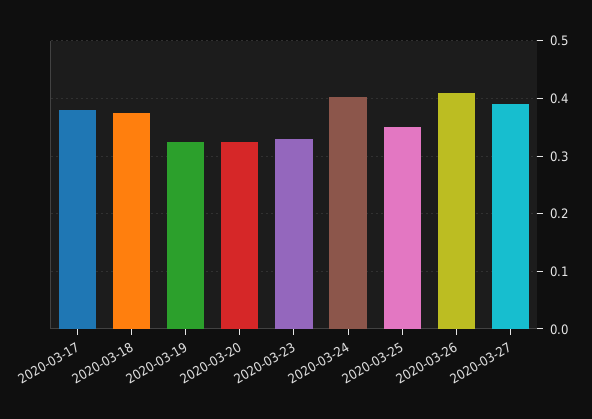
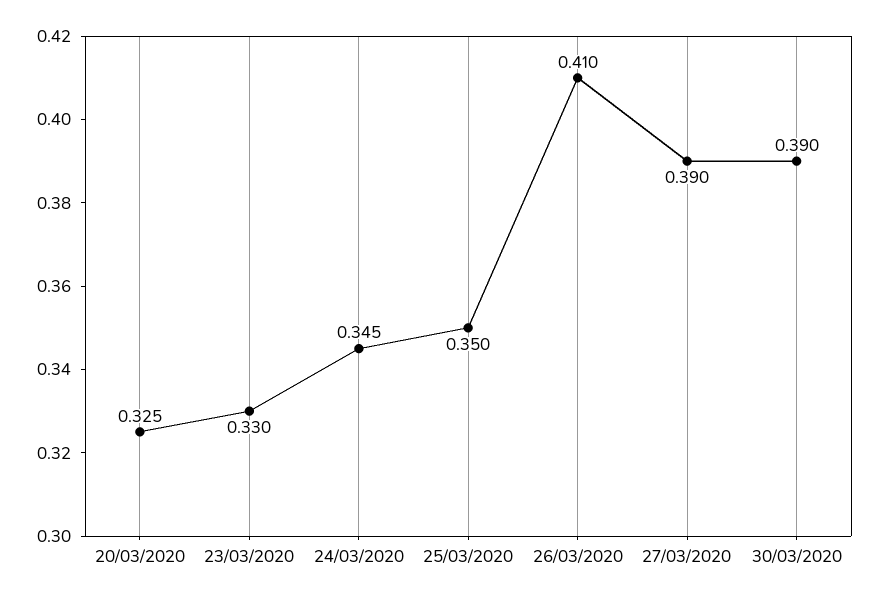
2020-03-17: 0.38 -> none
2020-03-18: 0.38 -> none
2020-03-19: 0.32 -> none
2020-03-24: 0.4 -> 0.345
30/03/2020: none -> 0.39

